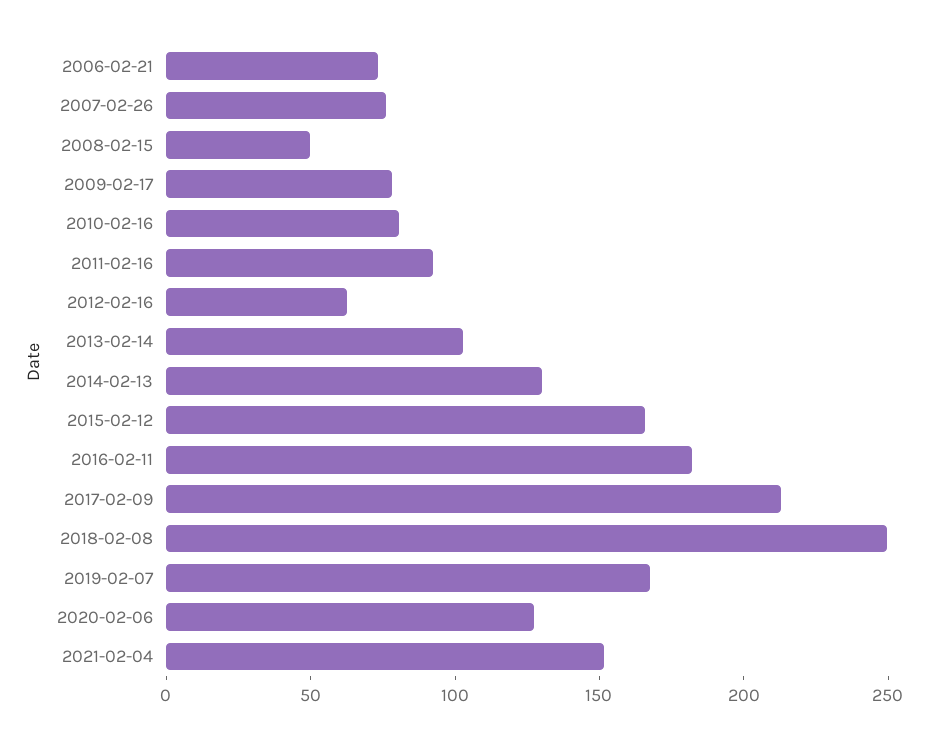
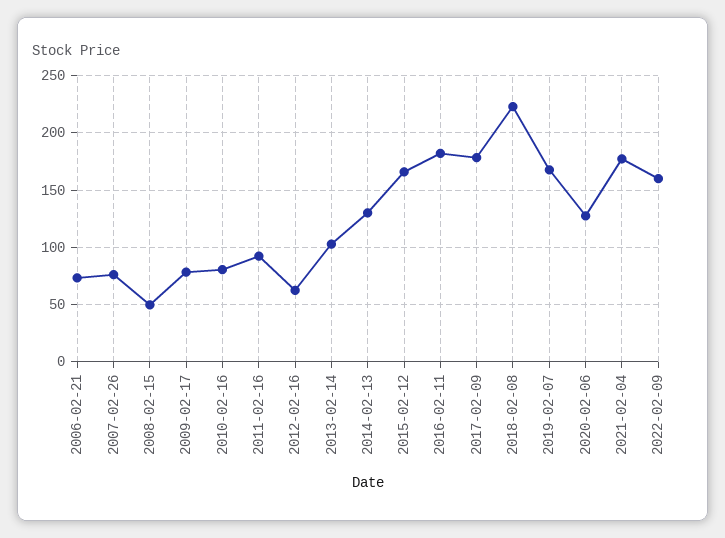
2017-02-09: 210 -> 180
2018-02-08: 250 -> 220
2021-02-04: 150 -> 180
2022-02-09: none -> 160

